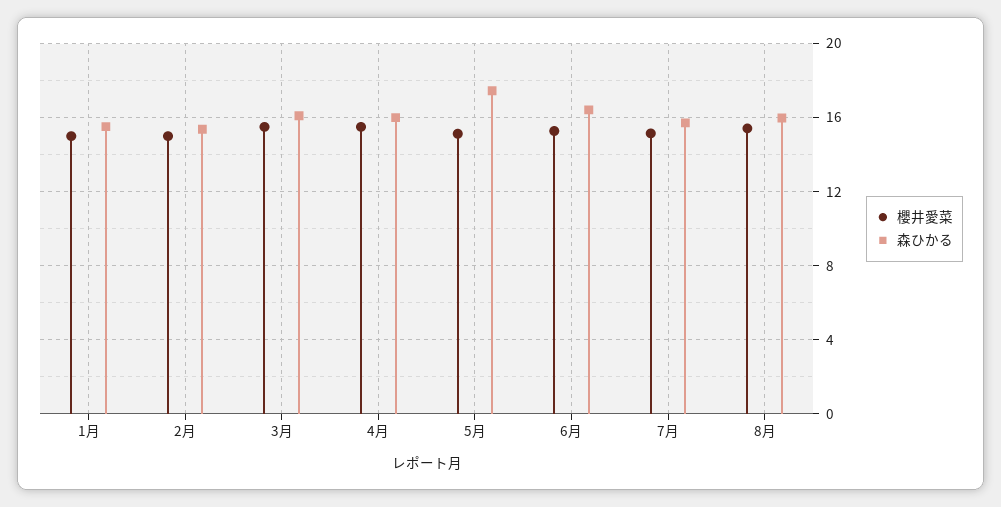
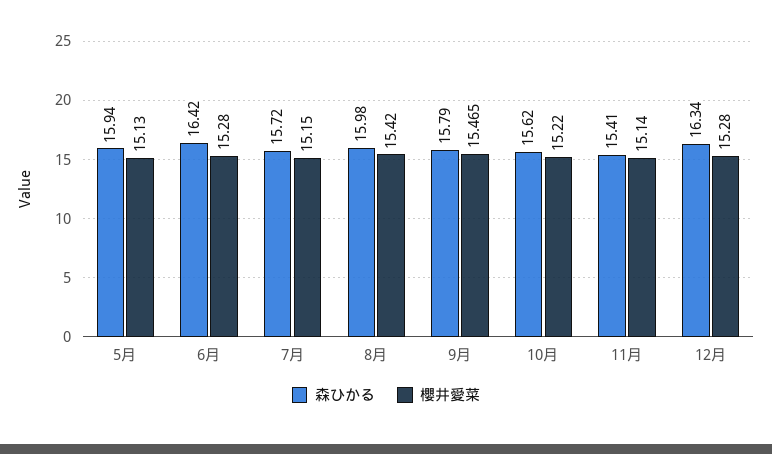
櫻井愛菜, 1月: 15 -> none
森ひかる, 1月: 15.5 -> none
櫻井愛菜, 2月: 15 -> none
森ひかる, 2月: 15.5 -> none
櫻井愛菜, 3月: 15.5 -> none
森ひかる, 3月: 16 -> none
櫻井愛菜, 4月: 15.5 -> none
森ひかる, 4月: 16 -> none
森ひかる, 5月: 17.5 -> 15.94
森ひかる, 9月: none -> 15.79
櫻井愛菜, 9月: none -> 15.465
森ひかる, 10月: none -> 15.62
櫻井愛菜, 10月: none -> 15.22
森ひかる, 11月: none -> 15.41
櫻井愛菜, 11月: none -> 15.14
森ひかる, 12月: none -> 16.34
櫻井愛菜, 12月: none -> 15.28

